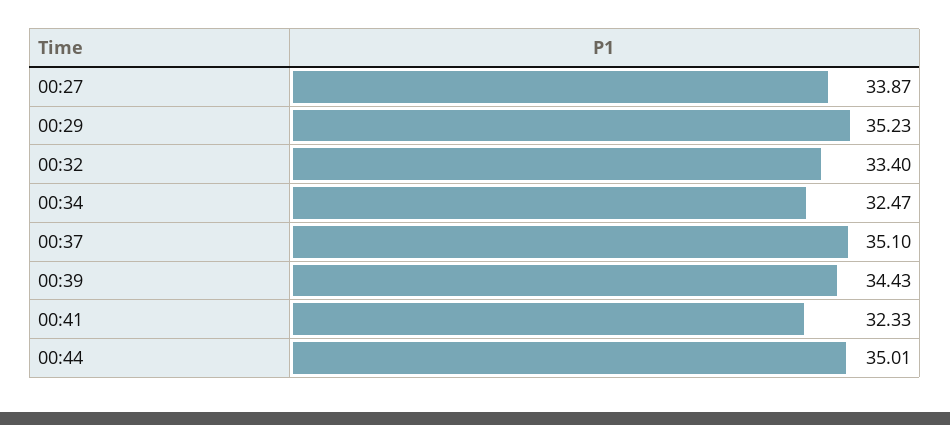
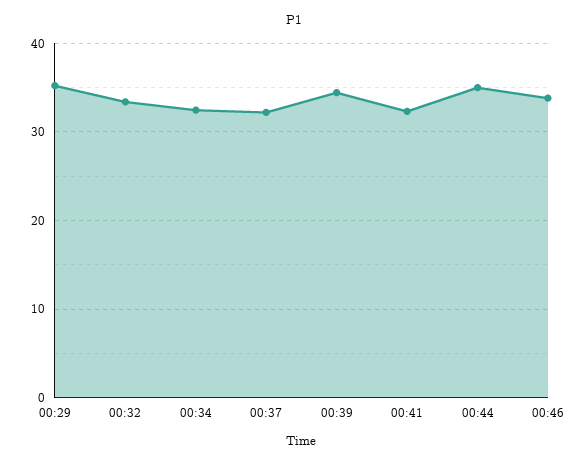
00:27: 33.87 -> none
00:37: 35.1 -> 32
00:46: none -> 34

